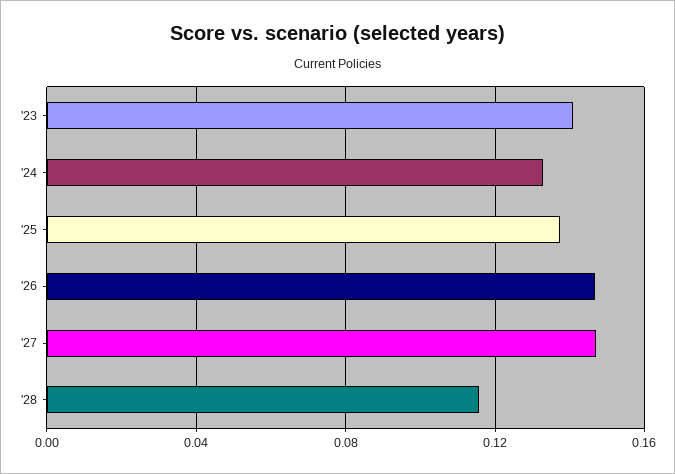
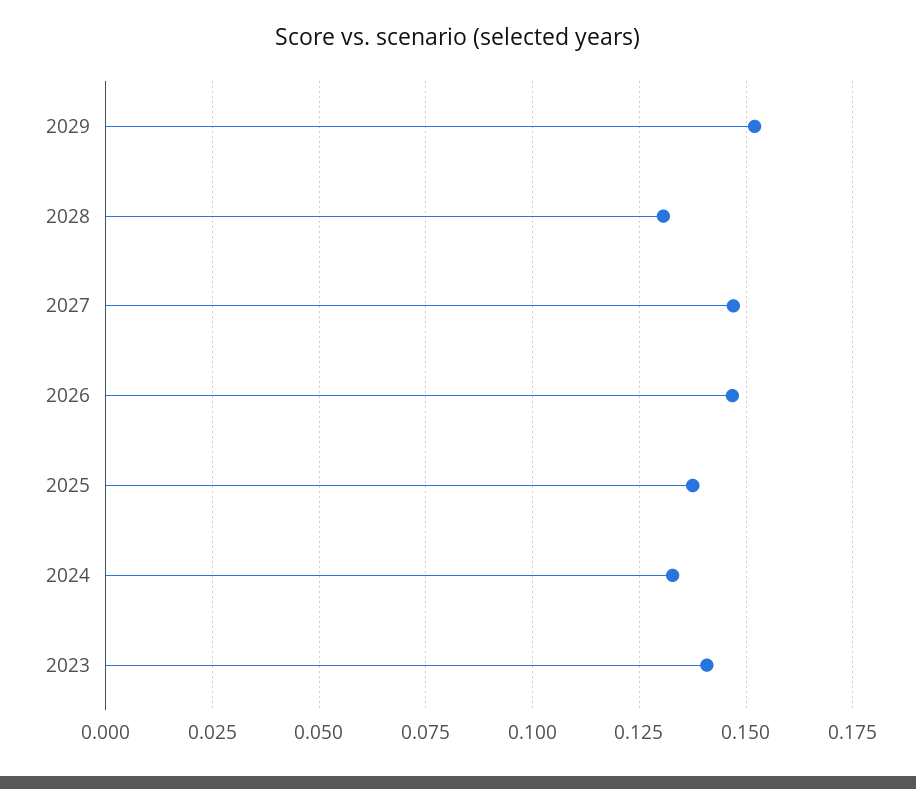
'28: 0.115 -> 0.13
2029: none -> 0.1525

